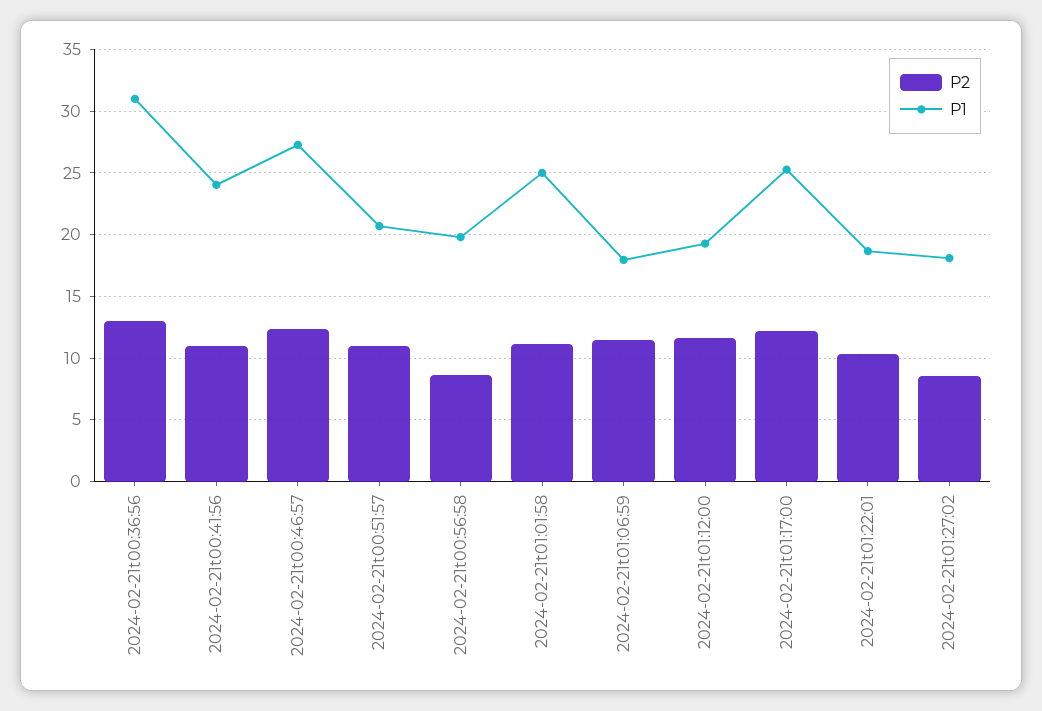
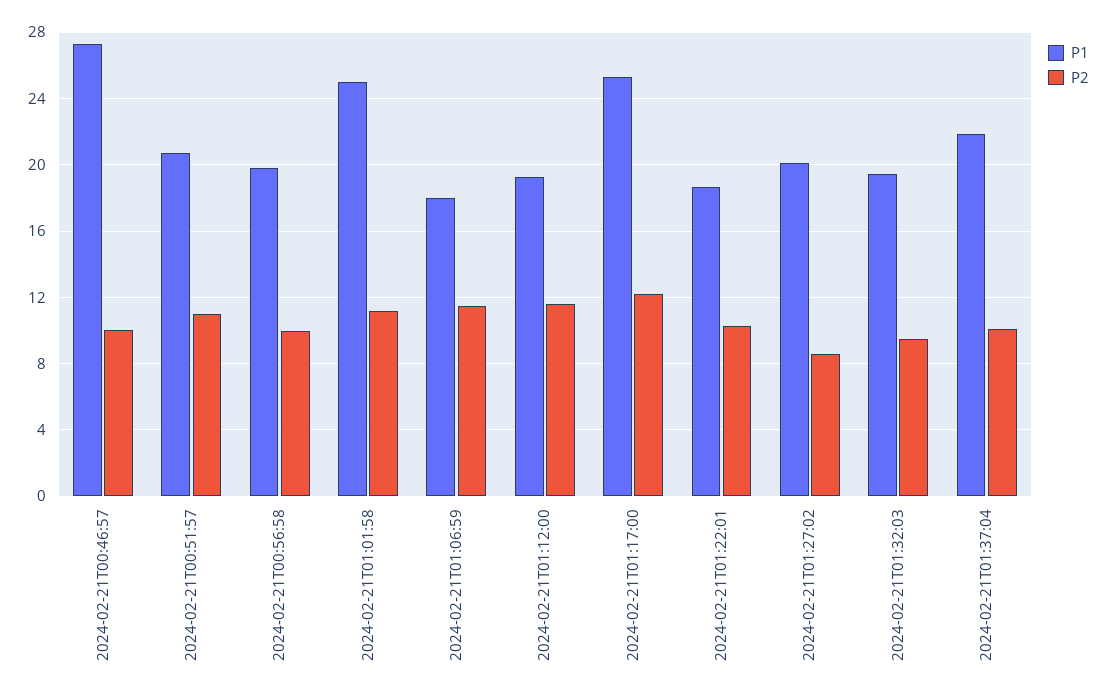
P2, 2024-02-21t00:36:56: 13 -> none
P1, 2024-02-21t00:36:56: 31 -> none
P2, 2024-02-21t00:41:56: 11 -> none
P1, 2024-02-21t00:41:56: 24 -> none
P2, 2024-02-21t00:46:57: 12.5 -> 10
P2, 2024-02-21t00:56:58: 8.5 -> 10
P1, 2024-02-21t01:27:02: 18 -> 20
P1, 2024-02-21T01:32:03: none -> 19.5
P2, 2024-02-21T01:32:03: none -> 9.5
P1, 2024-02-21T01:37:04: none -> 22
P2, 2024-02-21T01:37:04: none -> 10

